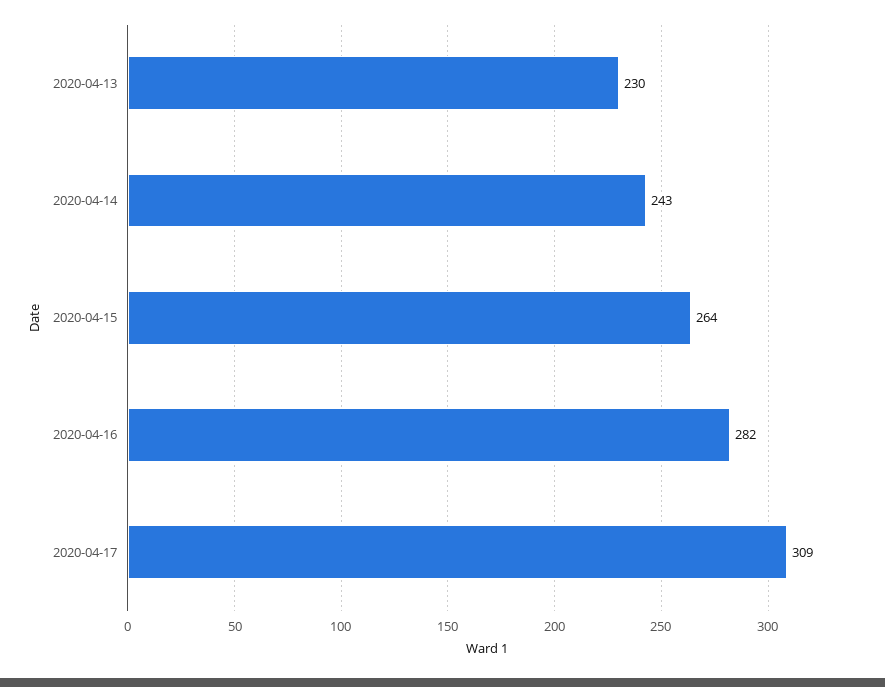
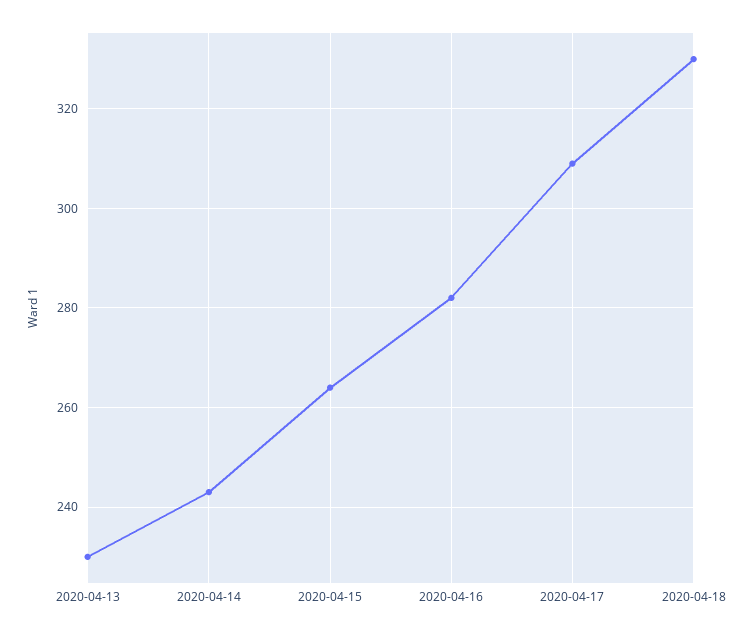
2020-04-18: none -> 330

